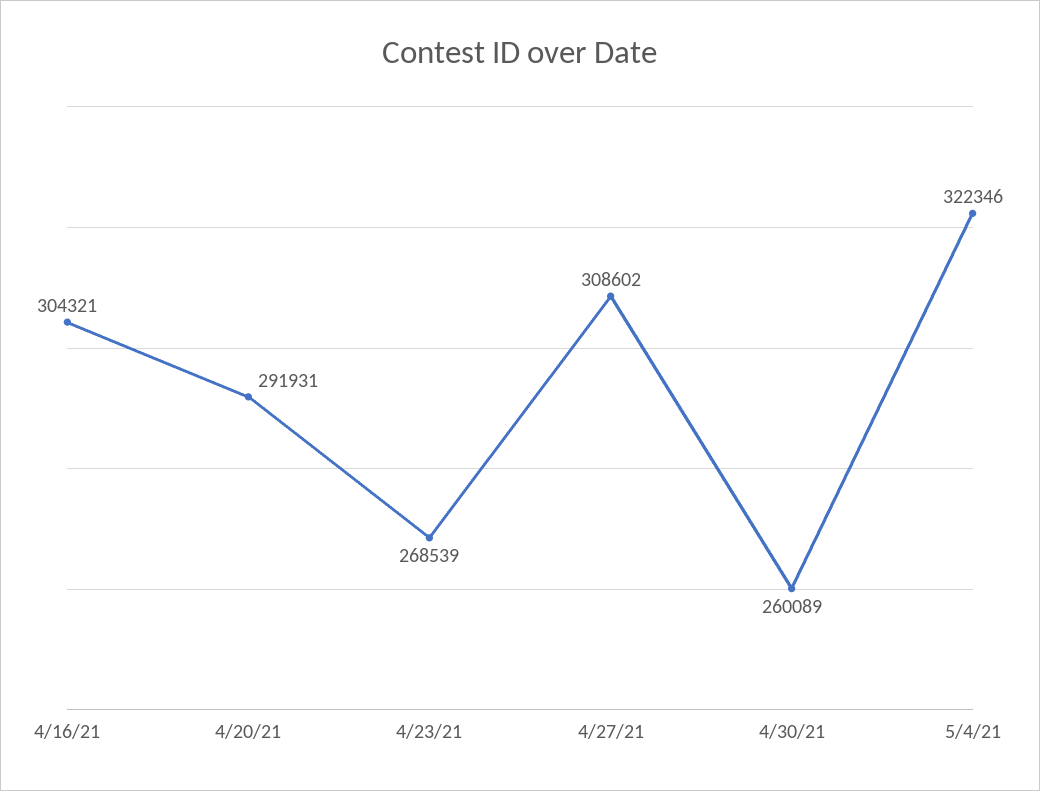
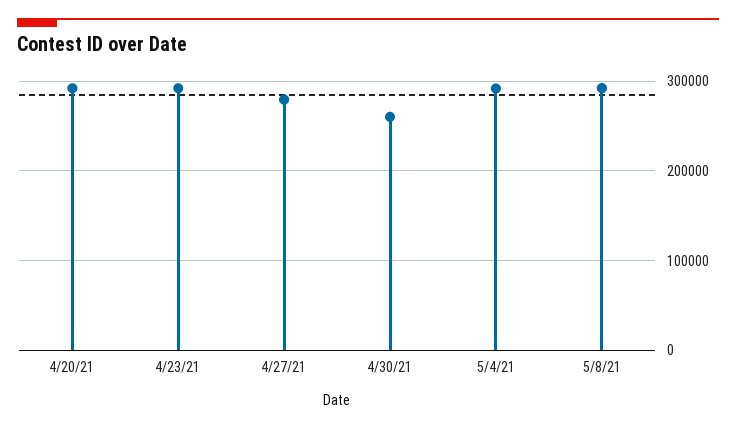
4/16/21: 304321 -> none
4/23/21: 268539 -> 290000
4/27/21: 308602 -> 280000
5/4/21: 322346 -> 290000
5/8/21: none -> 290000

